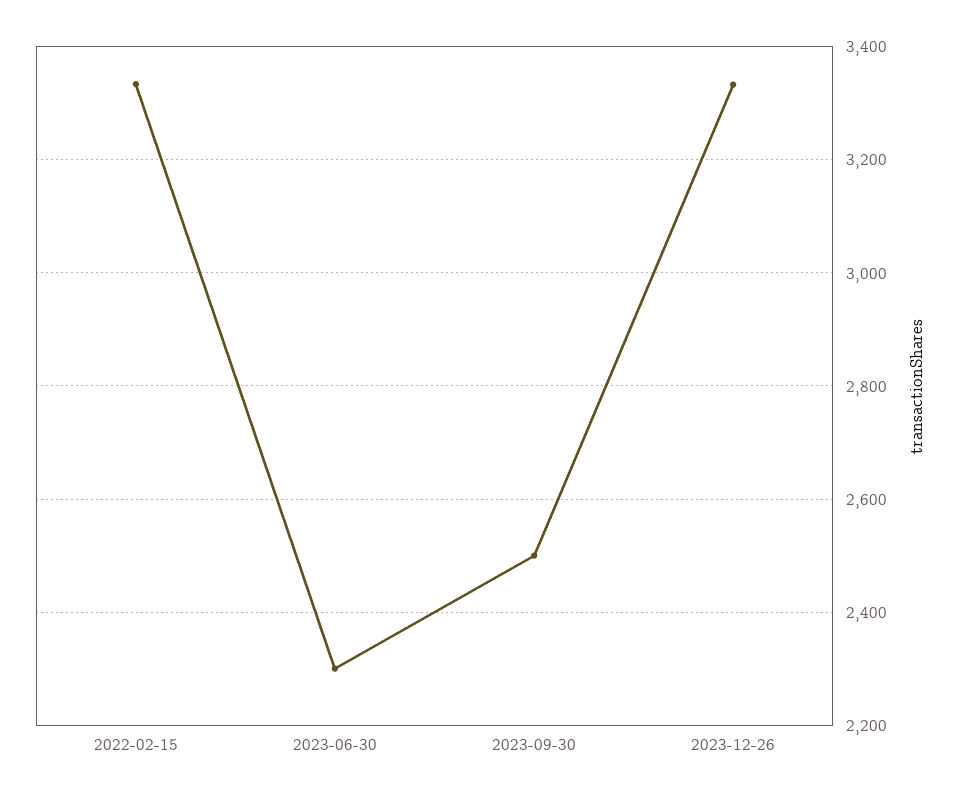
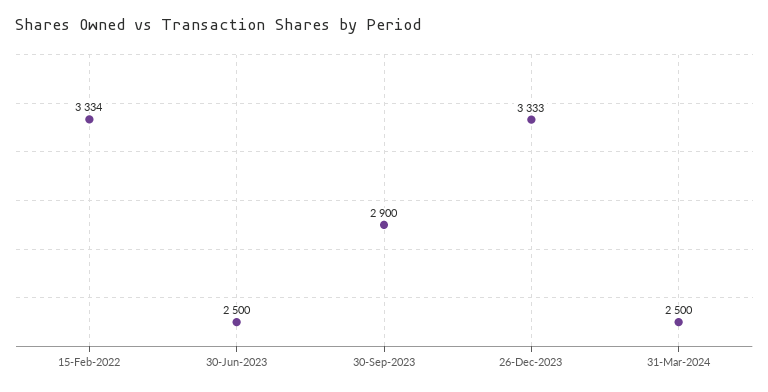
2023-06-30: 2300 -> 2500
2023-09-30: 2500 -> 2900
31-Mar-2024: none -> 2500

